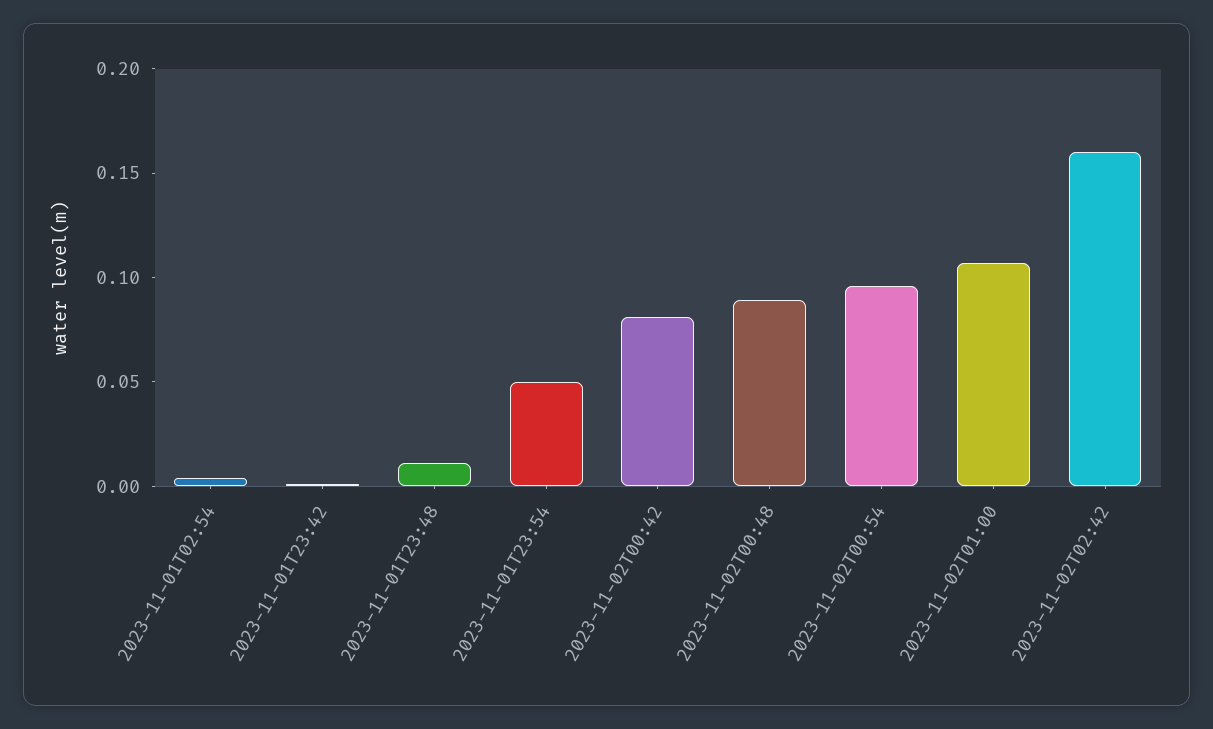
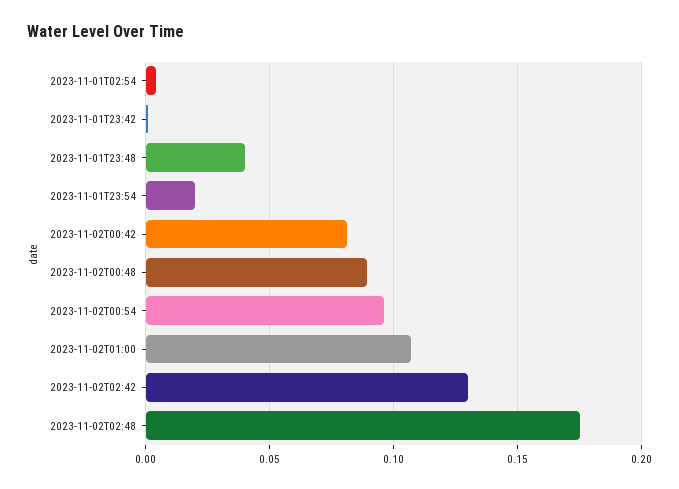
2023-11-01T23:48: 0.01 -> 0.04
2023-11-01T23:54: 0.05 -> 0.02
2023-11-02T02:42: 0.16 -> 0.13
2023-11-02T02:48: none -> 0.175

